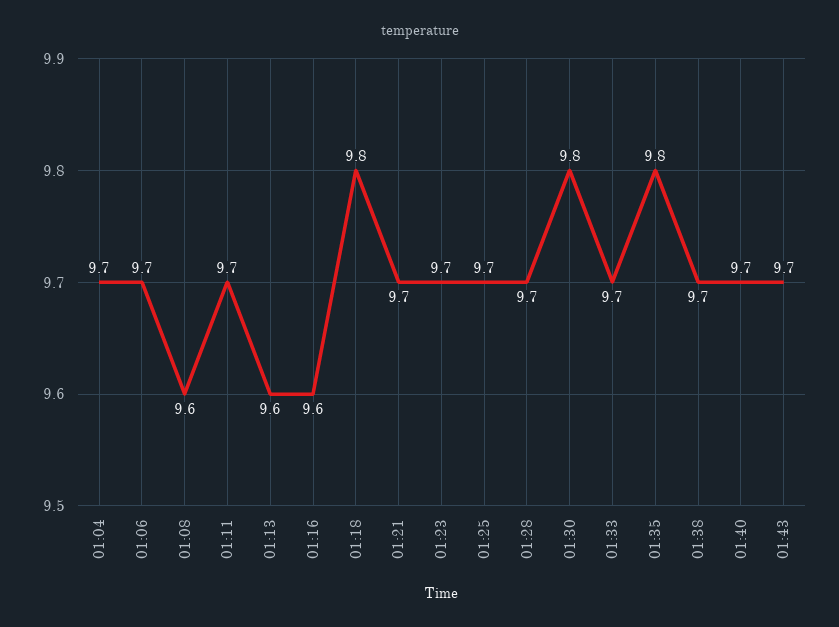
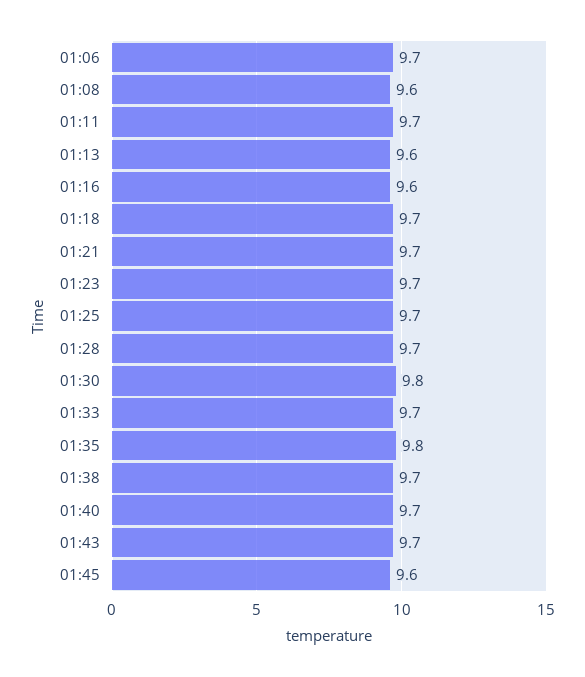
01:04: 9.7 -> none
01:18: 9.8 -> 9.7
01:45: none -> 9.6

